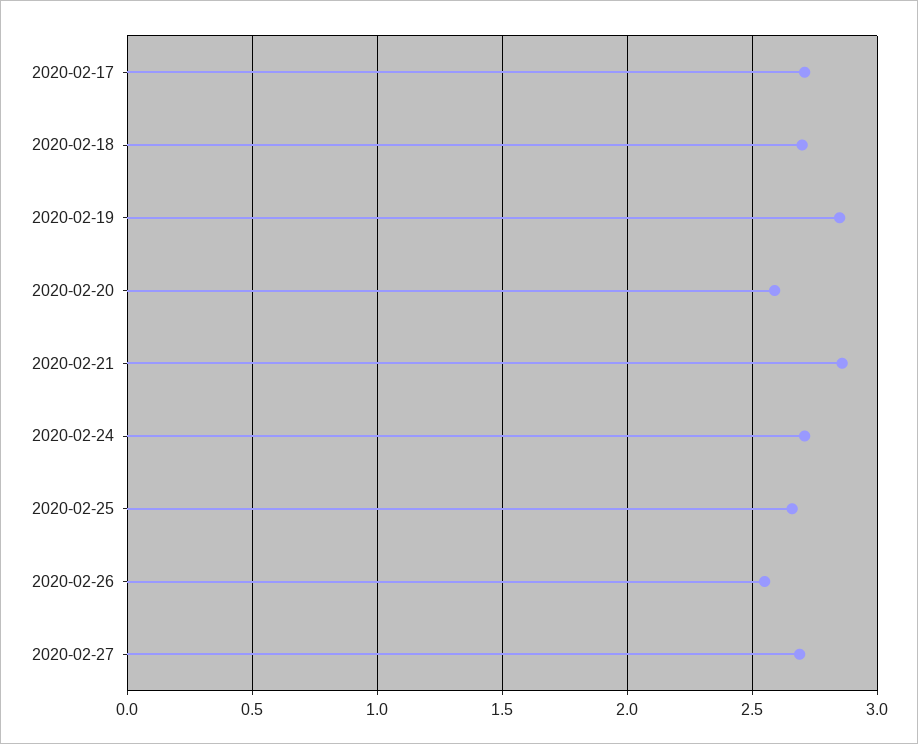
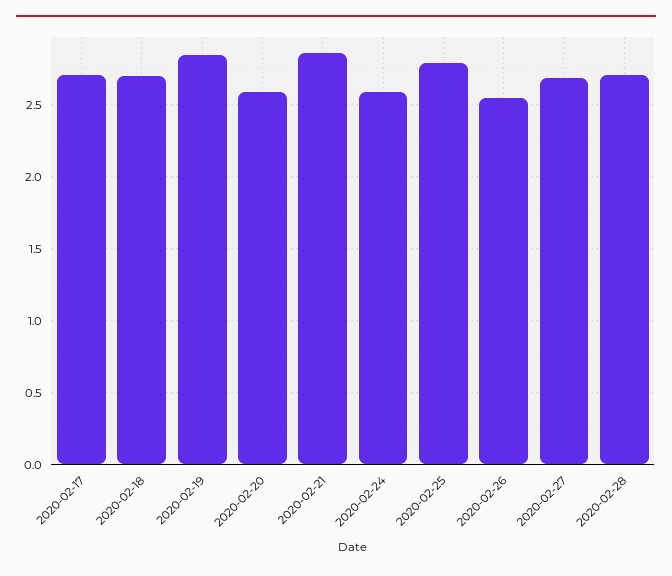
2020-02-24: 2.7 -> 2.6
2020-02-25: 2.65 -> 2.8
2020-02-28: none -> 2.7

